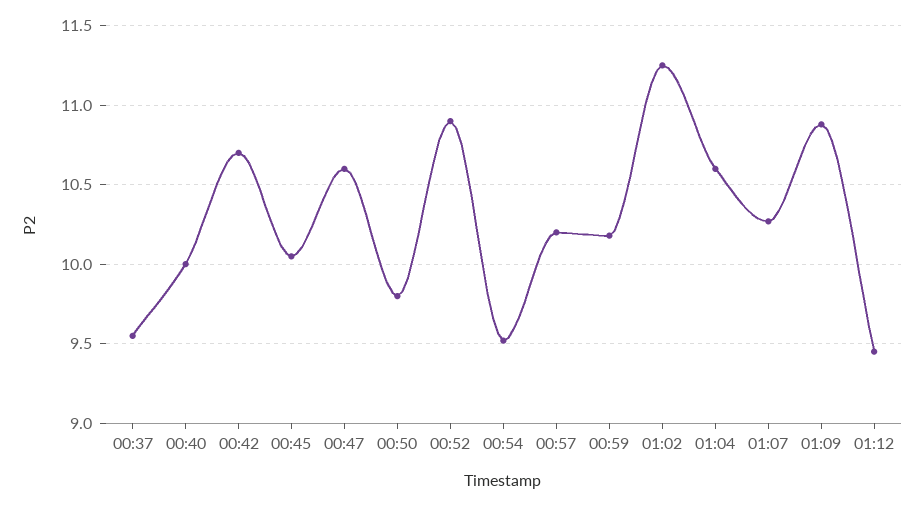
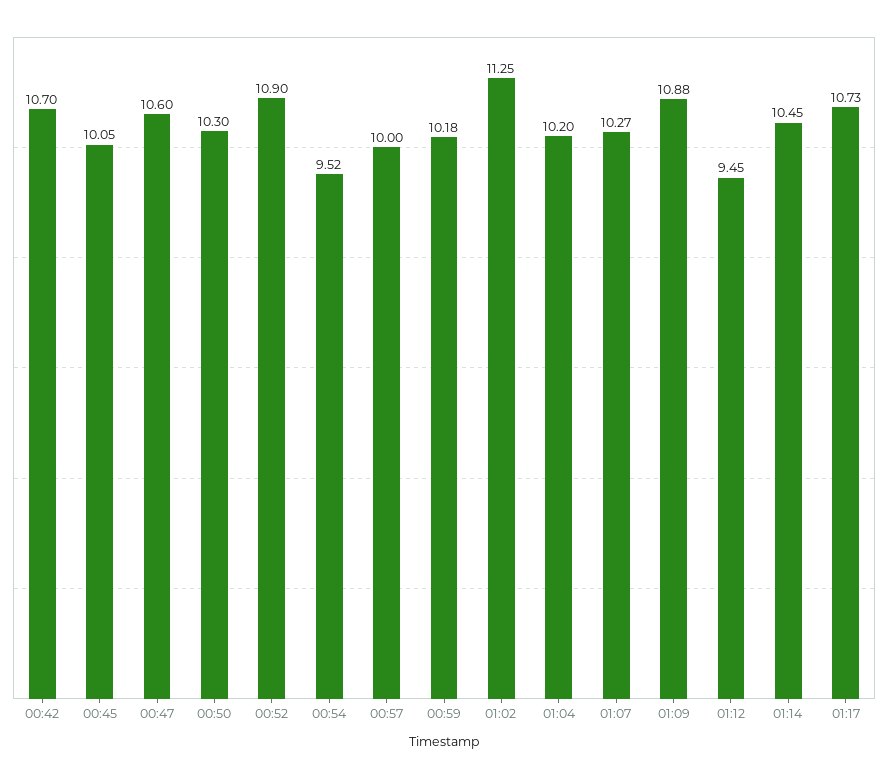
00:37: 9.55 -> none
00:40: 10 -> none
00:50: 9.8 -> 10.3
00:57: 10.2 -> 10
01:04: 10.6 -> 10.2
01:14: none -> 10.45
01:17: none -> 10.73

